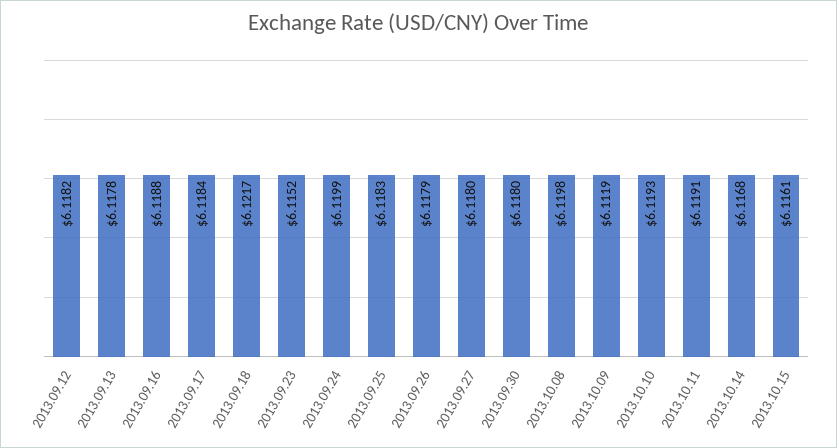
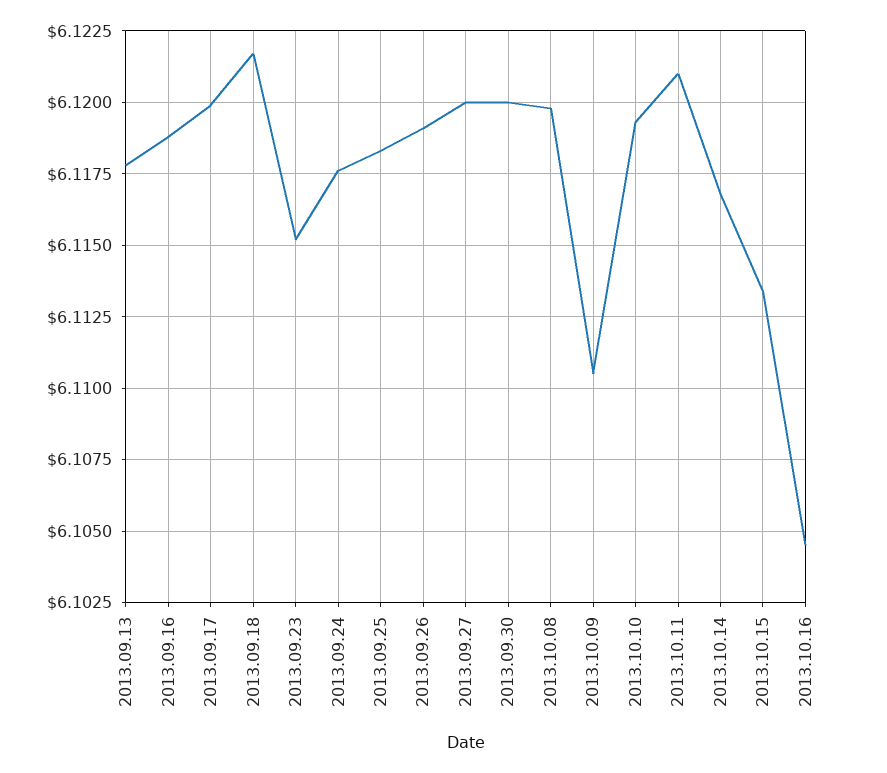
2013.09.12: 6.1182 -> none
2013.09.17: 6.1184 -> 6.12
2013.09.24: 6.1199 -> 6.1175
2013.09.26: 6.1179 -> 6.119
2013.09.27: 6.118 -> 6.12
2013.09.30: 6.118 -> 6.12
2013.10.09: 6.1119 -> 6.1105
2013.10.11: 6.1191 -> 6.121
2013.10.15: 6.1161 -> 6.1135
2013.10.16: none -> 6.1045

